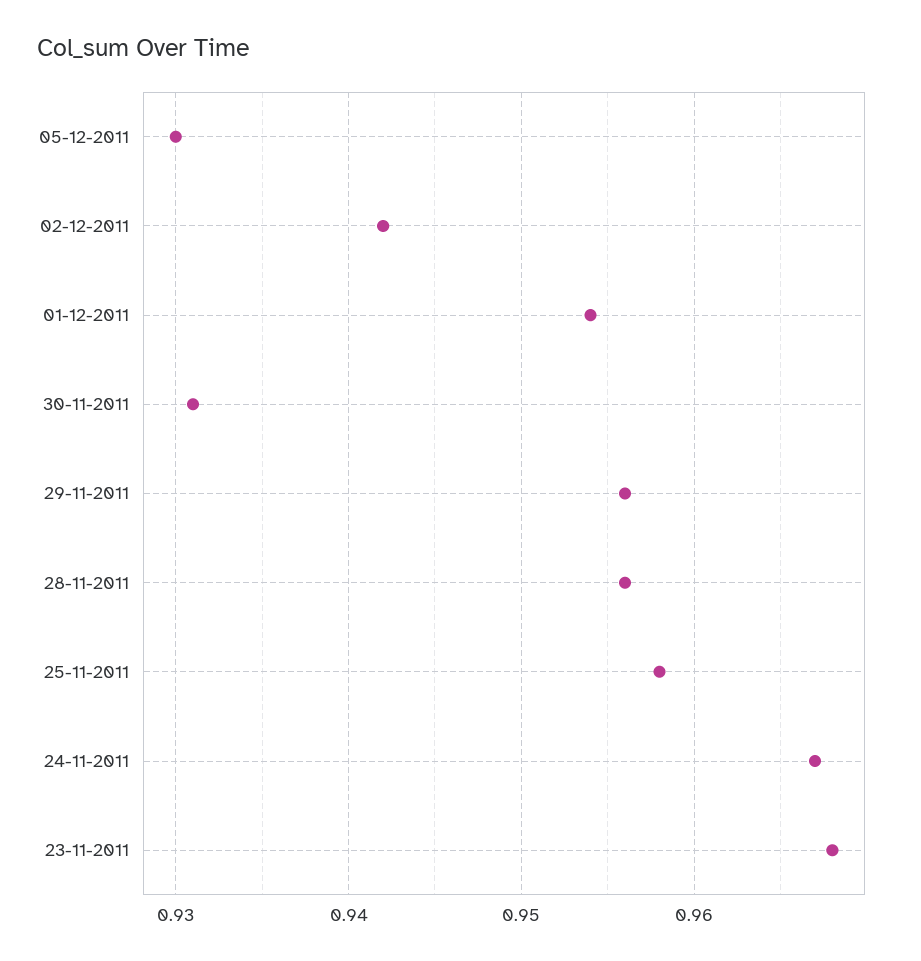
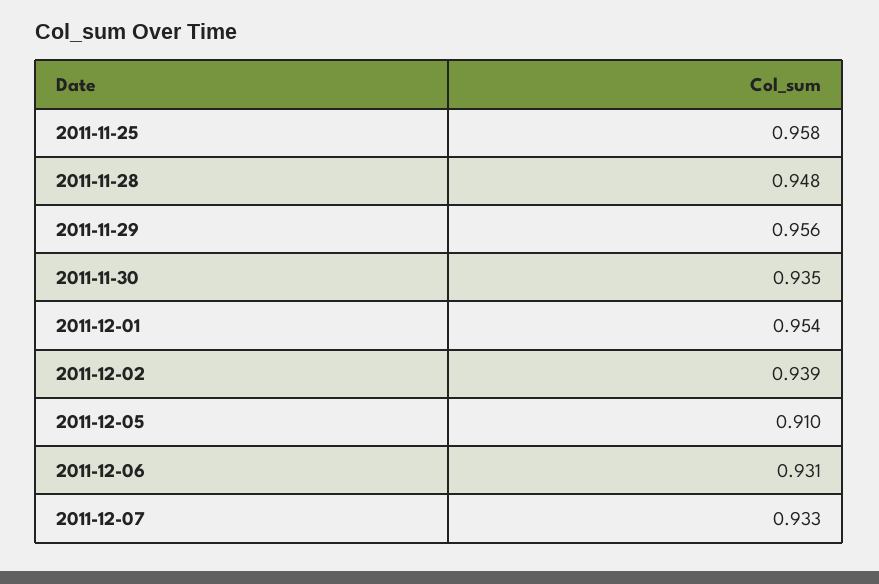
05-12-2011: 0.93 -> 0.91
02-12-2011: 0.942 -> 0.939
30-11-2011: 0.931 -> 0.935
28-11-2011: 0.956 -> 0.948
24-11-2011: 0.967 -> none
23-11-2011: 0.968 -> none
2011-12-06: none -> 0.931
2011-12-07: none -> 0.933

